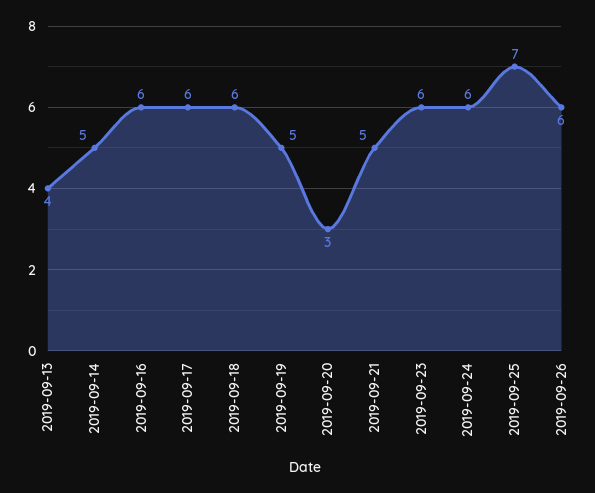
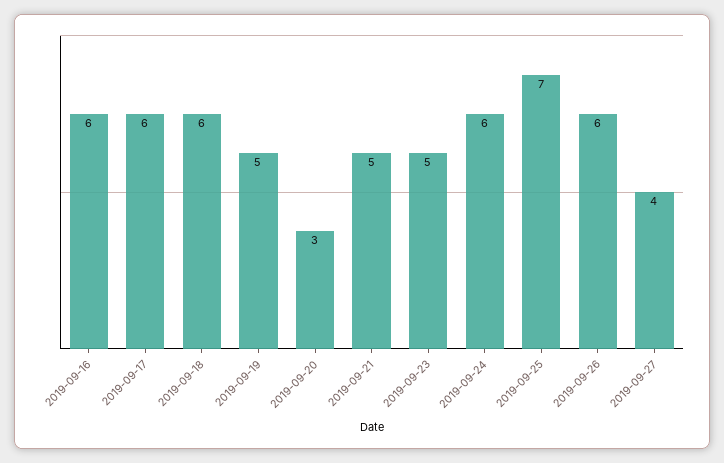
2019-09-13: 4 -> none
2019-09-14: 5 -> none
2019-09-23: 6 -> 5
2019-09-27: none -> 4

